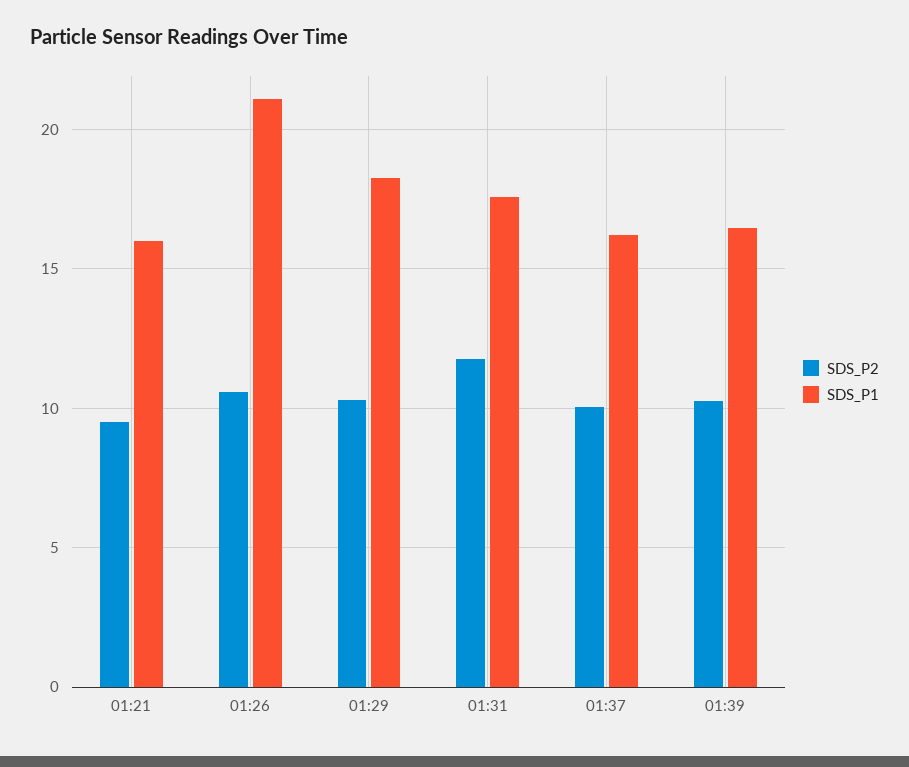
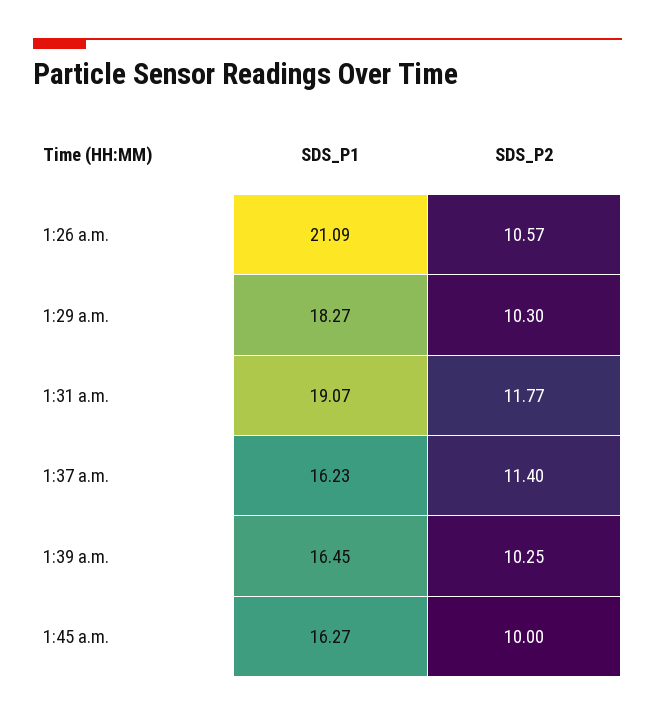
SDS_P2, 01:21: 9.5 -> none
SDS_P1, 01:21: 16 -> none
SDS_P1, 01:31: 17.5 -> 19.07
SDS_P2, 01:37: 10 -> 11.4
SDS_P1, 1:45 a.m.: none -> 16.27
SDS_P2, 1:45 a.m.: none -> 10

